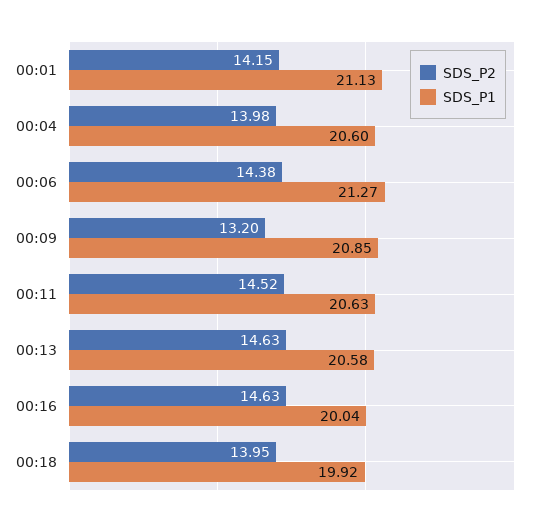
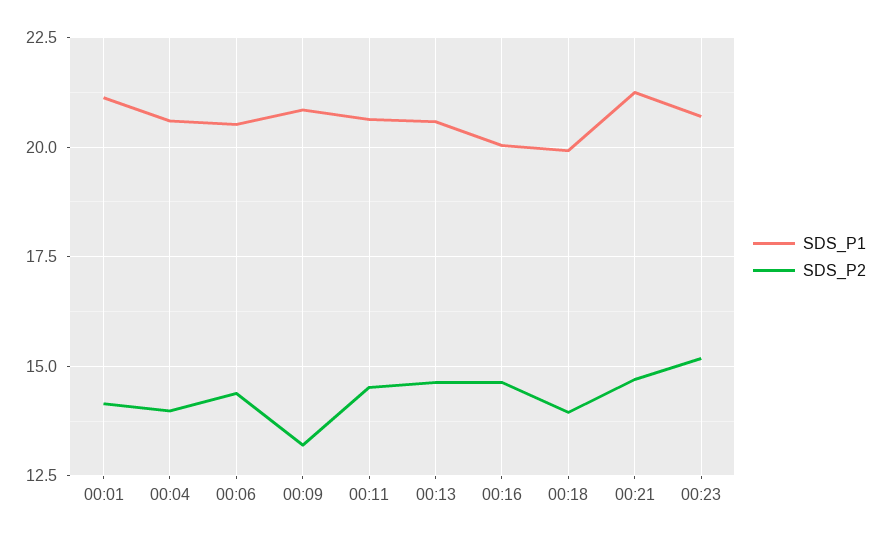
SDS_P1, 00:06: 21.27 -> 20.5
SDS_P1, 00:21: none -> 21.25
SDS_P2, 00:21: none -> 14.75
SDS_P1, 00:23: none -> 20.75
SDS_P2, 00:23: none -> 15.25

